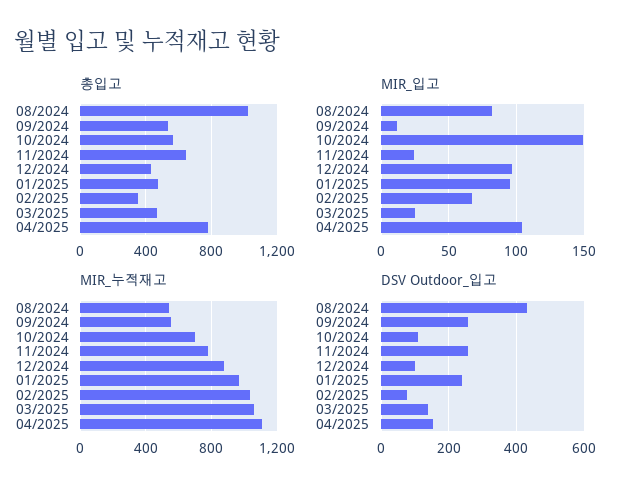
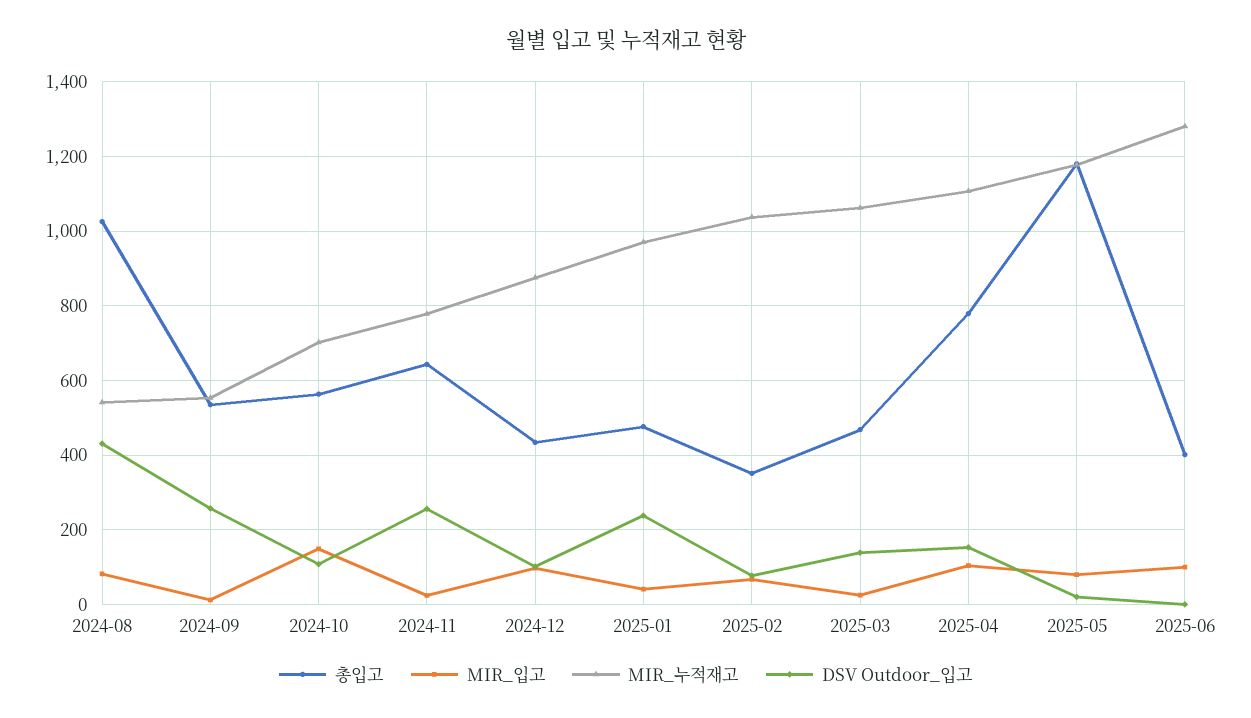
MIR_입고, 01/2025: 95 -> 40
총입고, 2025-05: none -> 1180
MIR_입고, 2025-05: none -> 80
MIR_누적재고, 2025-05: none -> 1180
DSV Outdoor_입고, 2025-05: none -> 20
총입고, 2025-06: none -> 400
MIR_입고, 2025-06: none -> 100
MIR_누적재고, 2025-06: none -> 1280
DSV Outdoor_입고, 2025-06: none -> 0

